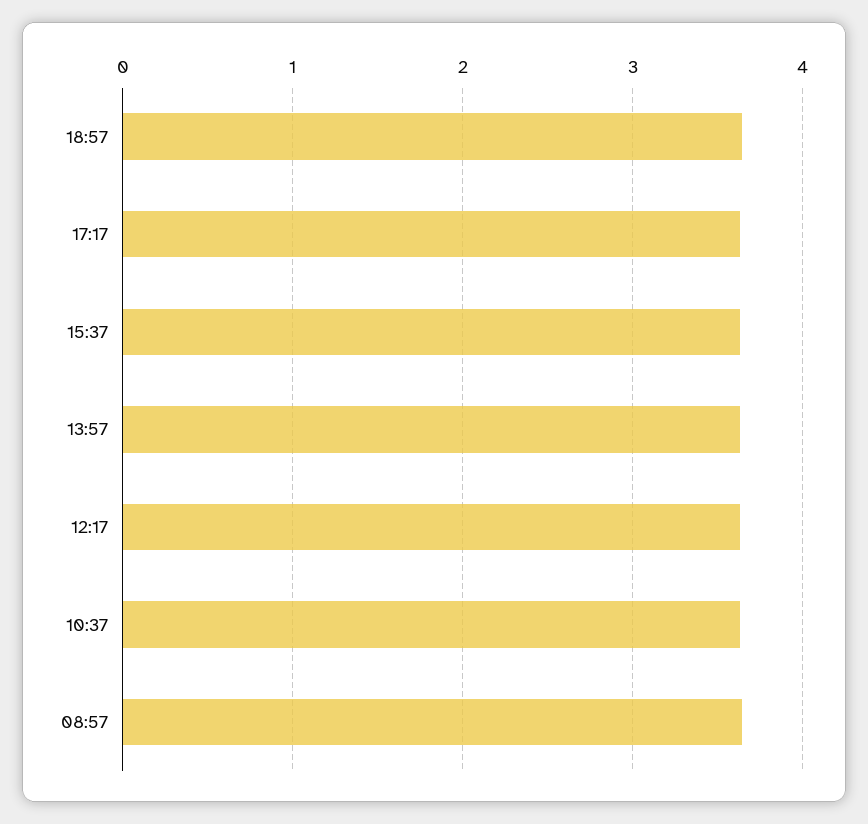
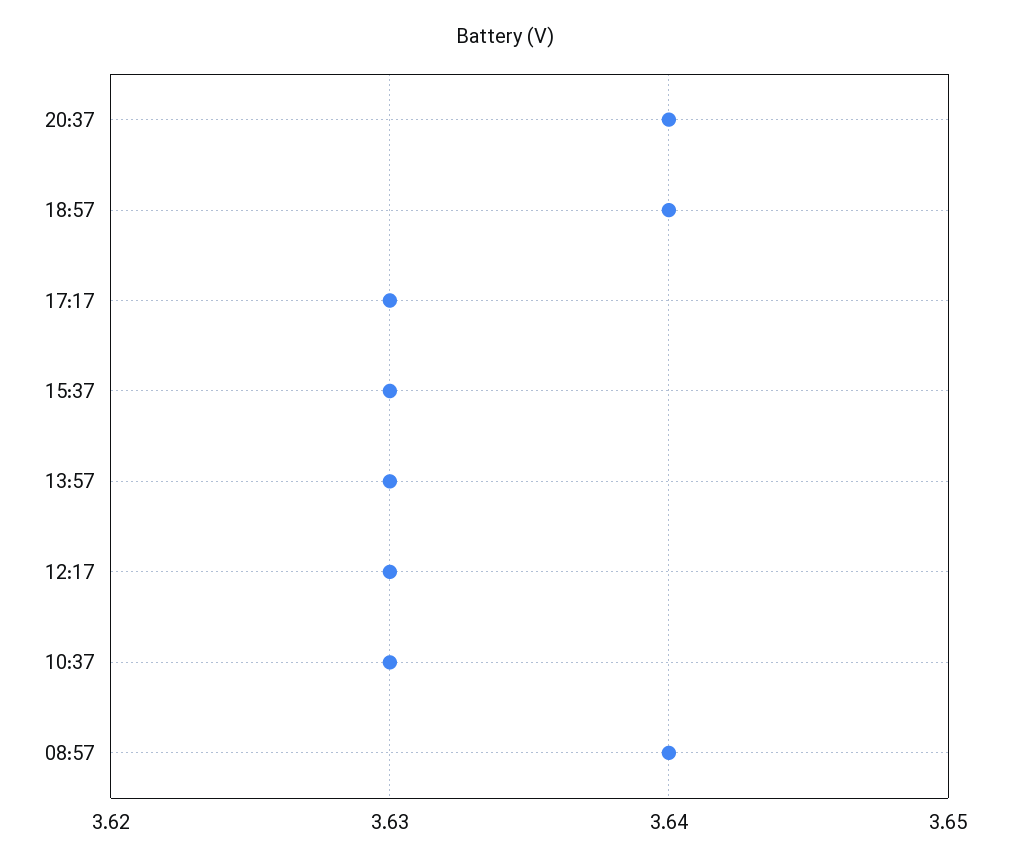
20:37: none -> 3.64

